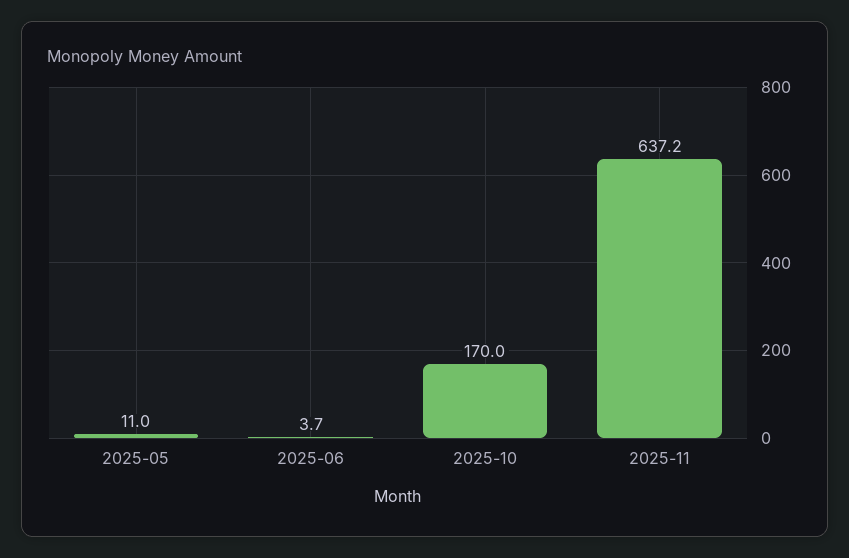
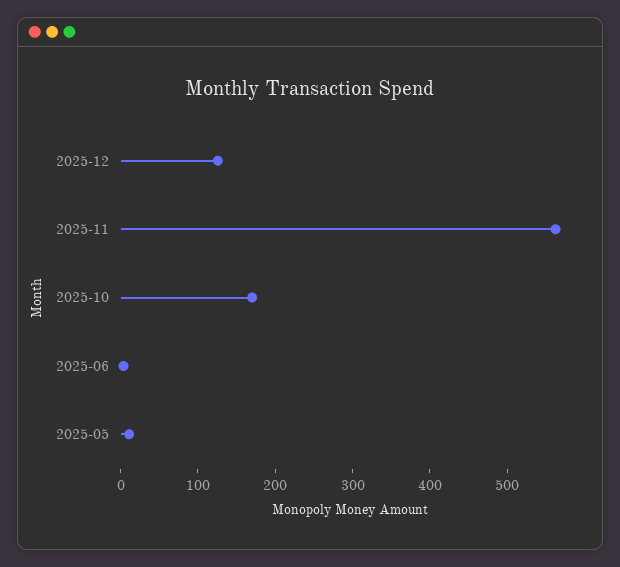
2025-11: 637.2 -> 560
2025-12: none -> 120

